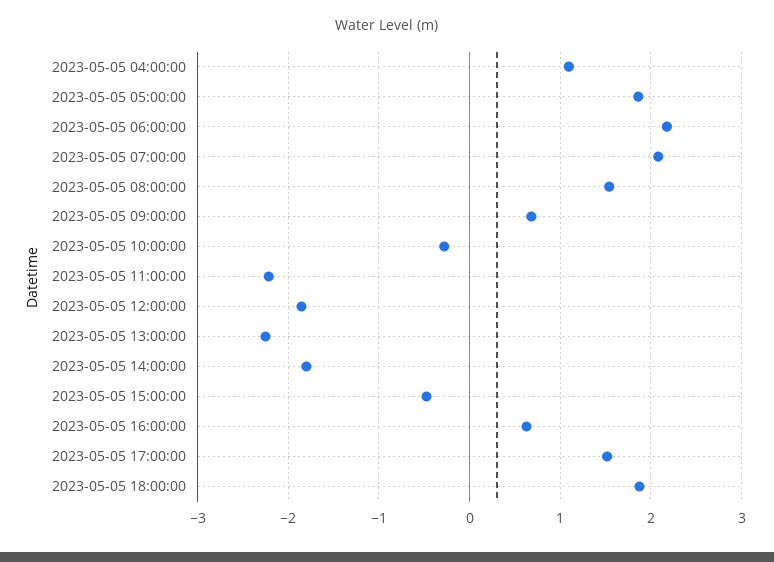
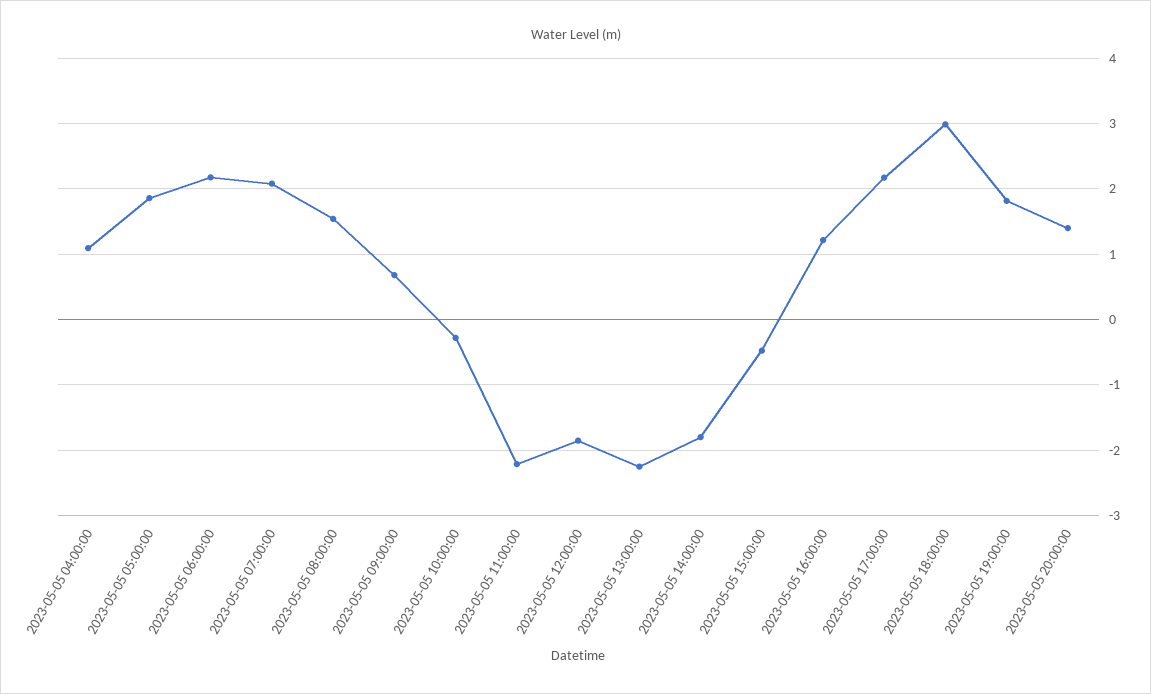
2023-05-05 16:00:00: 0.6 -> 1.2
2023-05-05 17:00:00: 1.5 -> 2.2
2023-05-05 18:00:00: 1.9 -> 3
2023-05-05 19:00:00: none -> 1.8
2023-05-05 20:00:00: none -> 1.4

